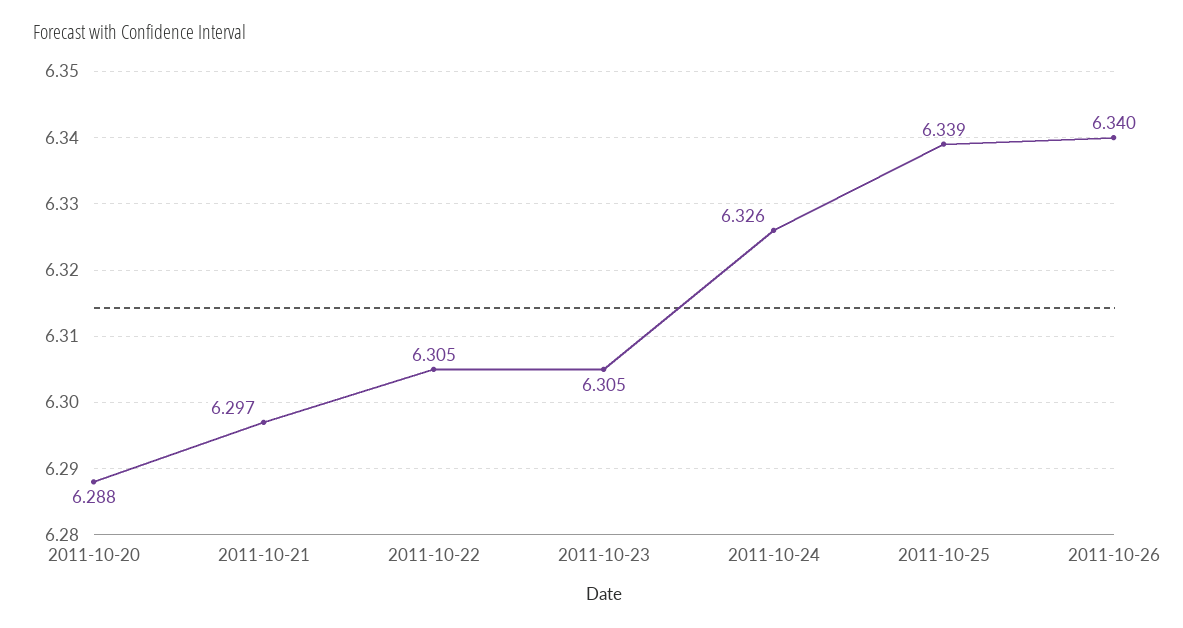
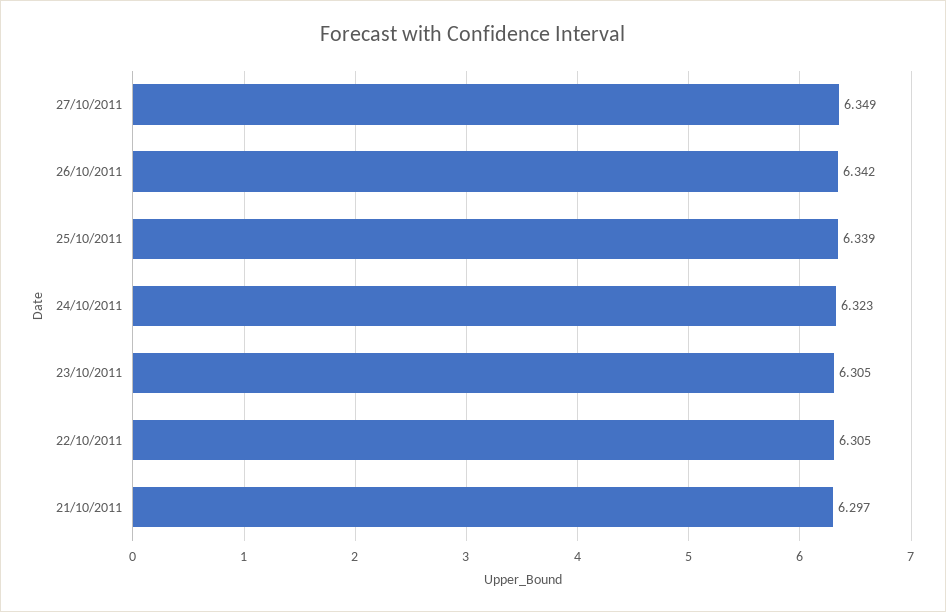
2011-10-20: 6.288 -> none
2011-10-24: 6.326 -> 6.323
2011-10-26: 6.34 -> 6.342
27/10/2011: none -> 6.349

